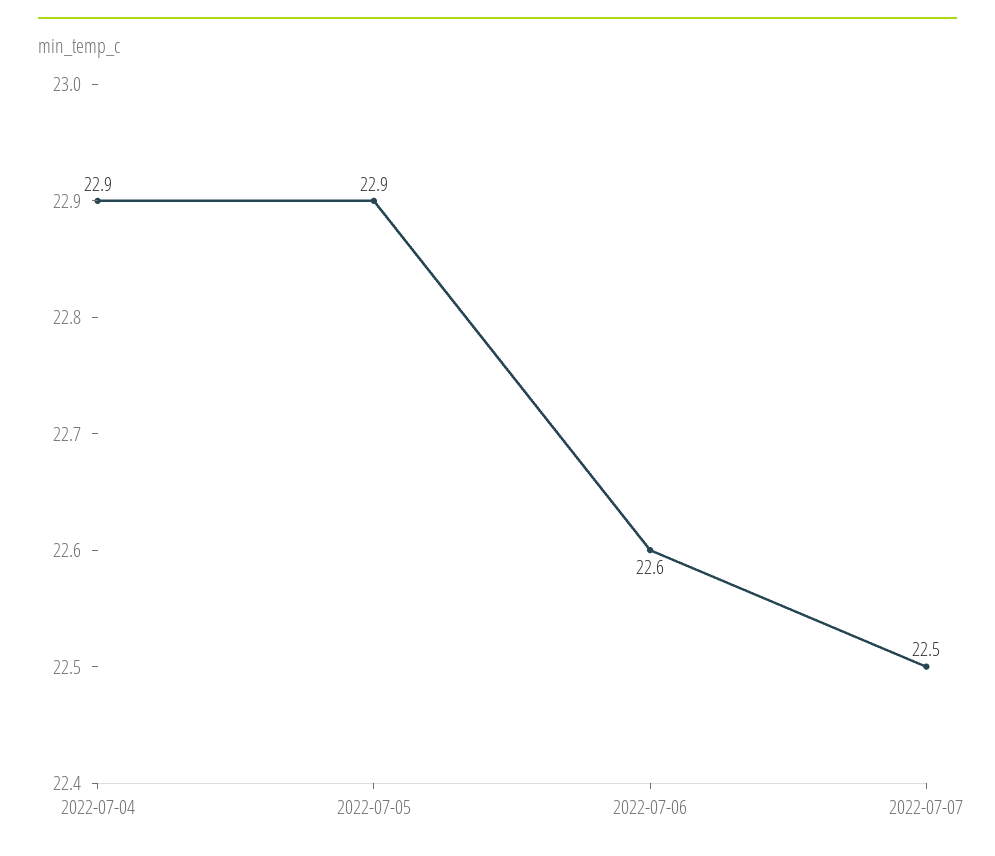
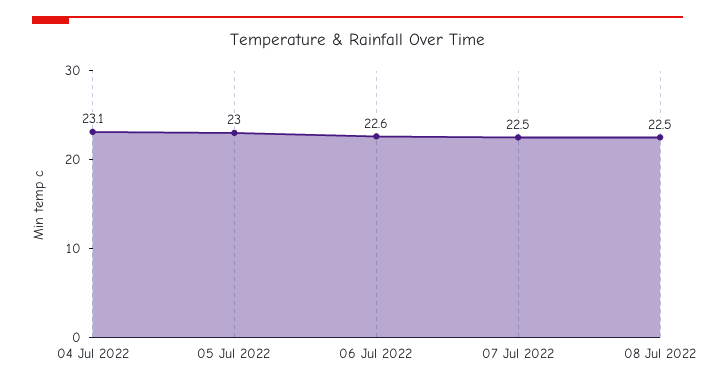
2022-07-04: 22.9 -> 23.1
2022-07-05: 22.9 -> 23
08 Jul 2022: none -> 22.5

